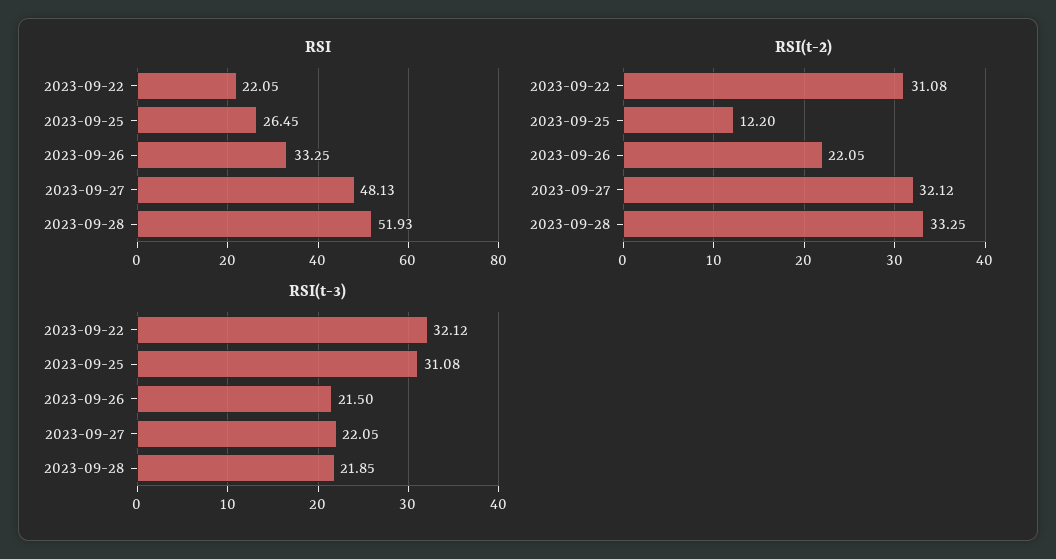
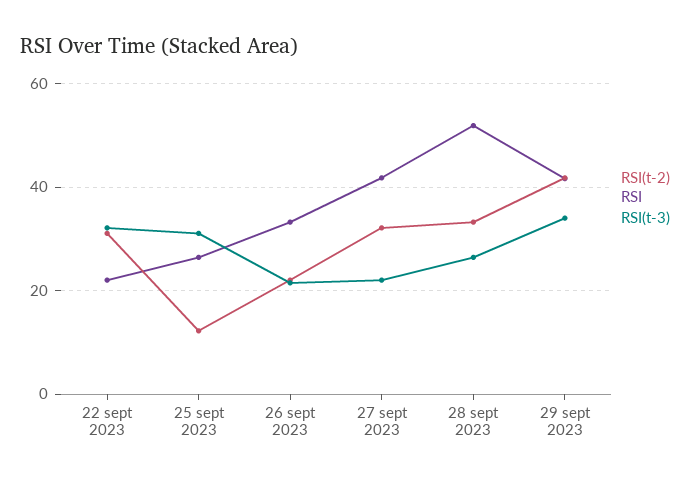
RSI, 2023-09-27: 48.13 -> 42
RSI(t-3), 2023-09-28: 21.85 -> 26
RSI(t-2), 29 sept 2023: none -> 42
RSI, 29 sept 2023: none -> 42
RSI(t-3), 29 sept 2023: none -> 34

